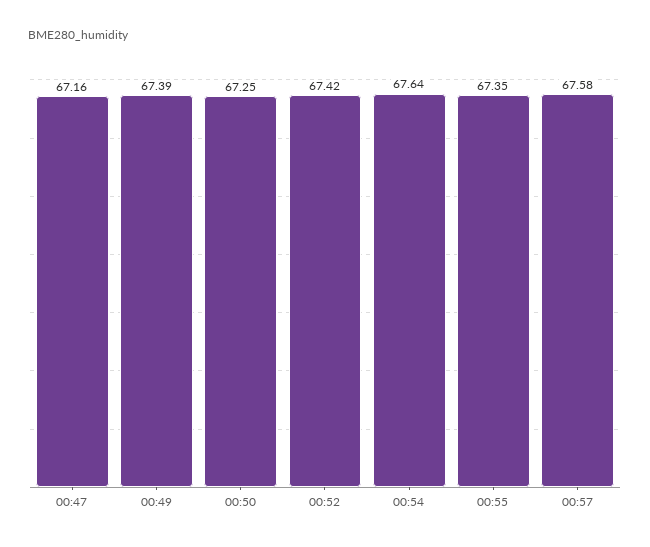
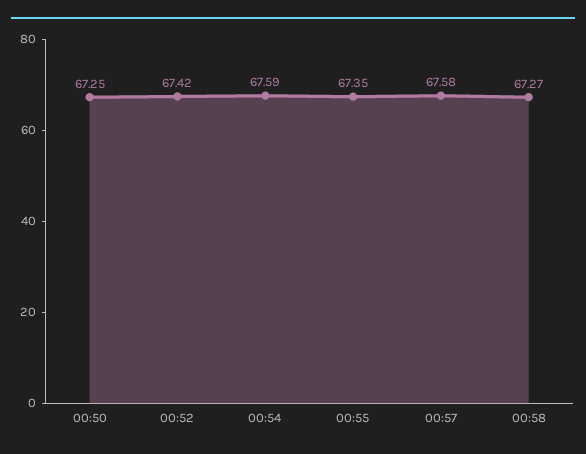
00:47: 67.16 -> none
00:49: 67.39 -> none
00:54: 67.64 -> 67.59
00:58: none -> 67.27

